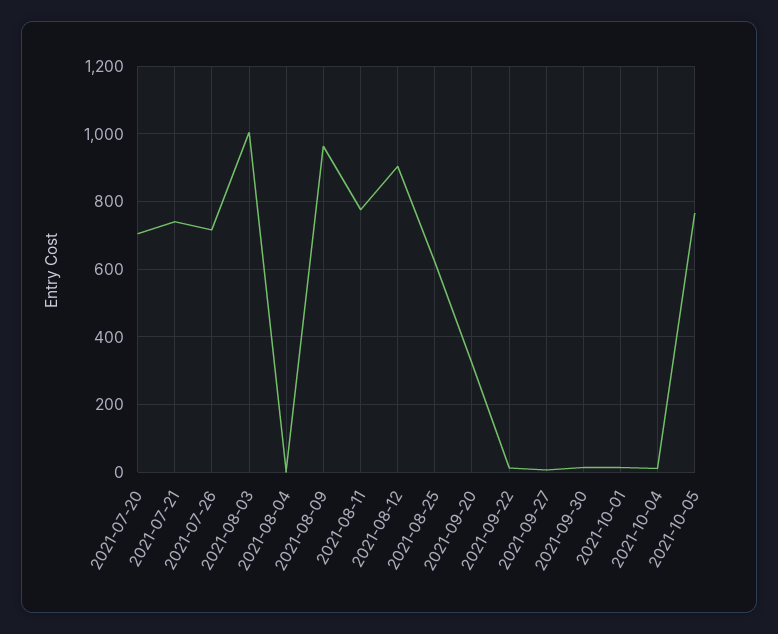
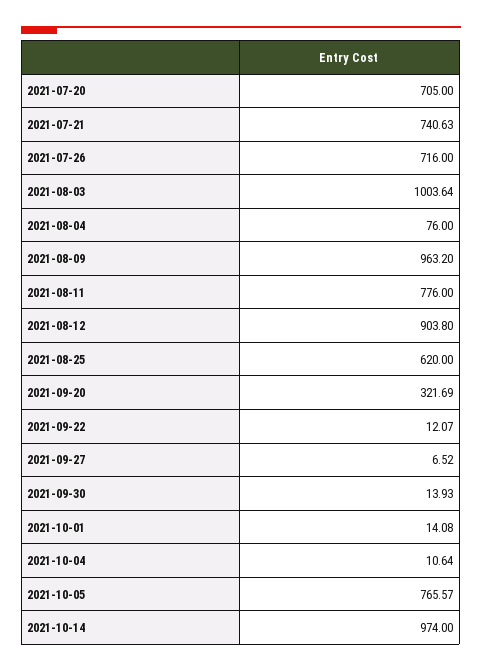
2021-08-04: 0 -> 76
2021-10-14: none -> 974

